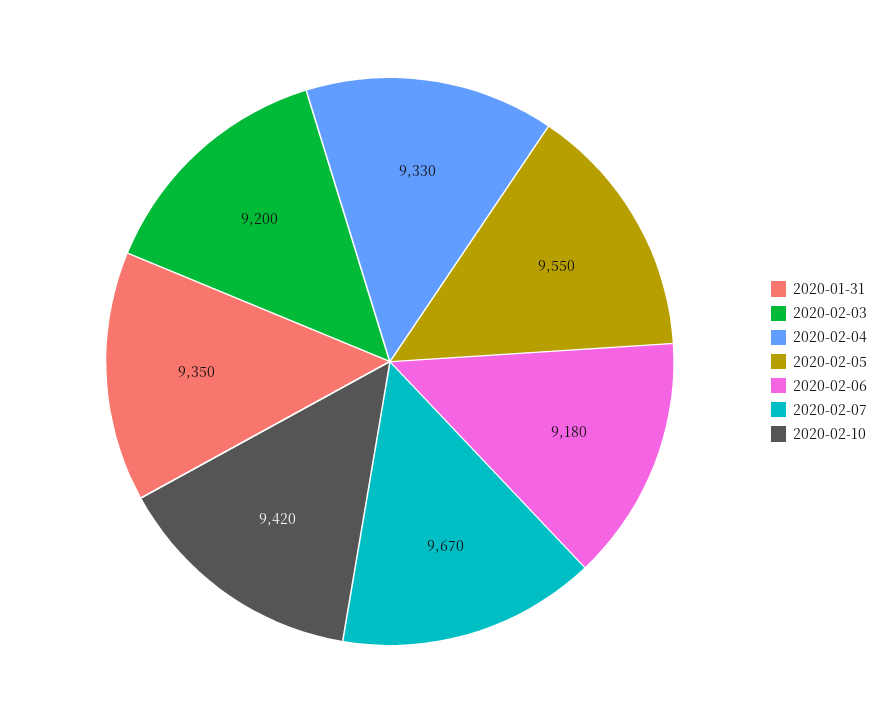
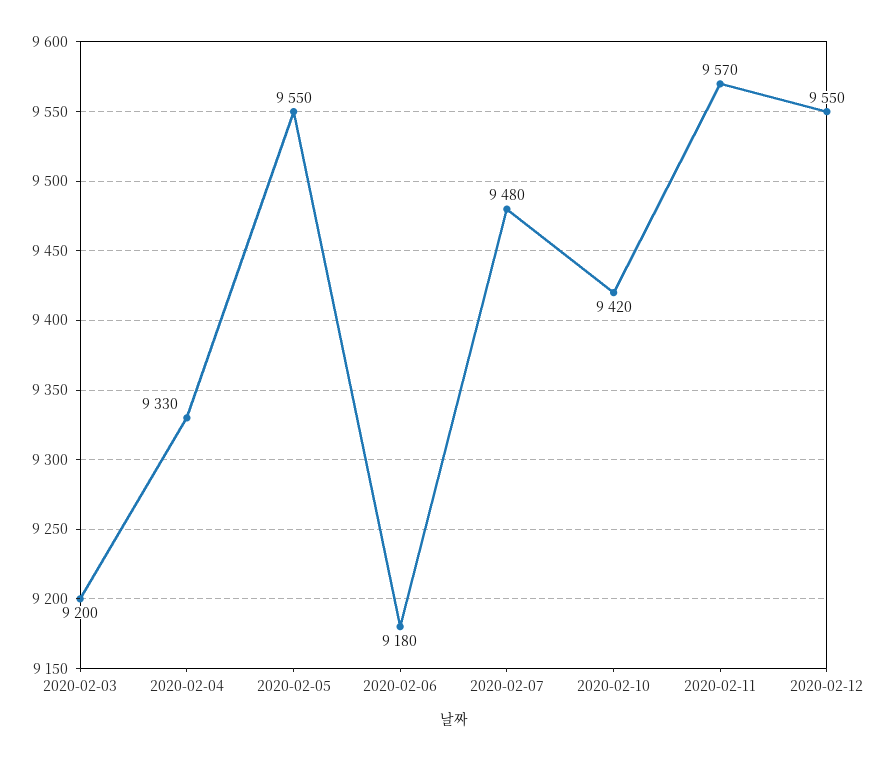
2020-01-31: 9350 -> none
2020-02-07: 9670 -> 9480
2020-02-11: none -> 9570
2020-02-12: none -> 9550

